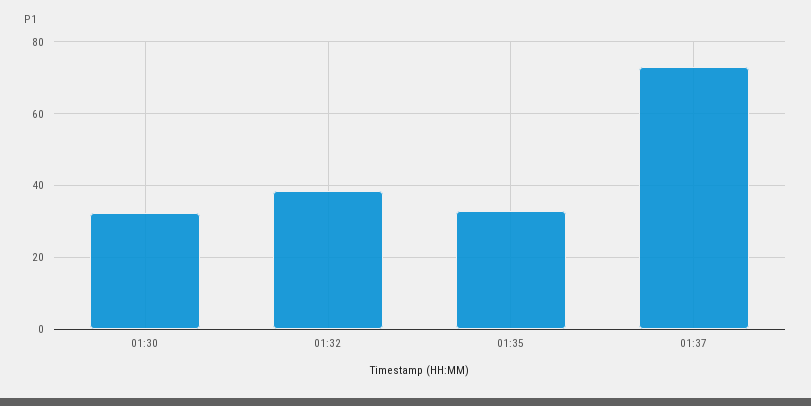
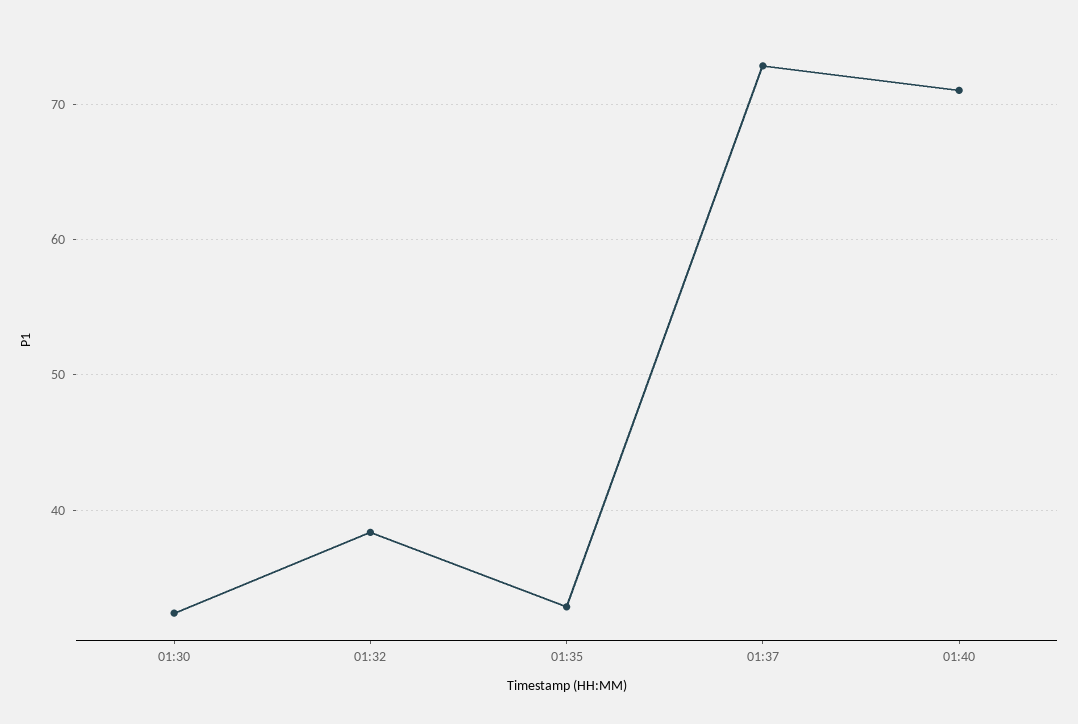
01:40: none -> 71

